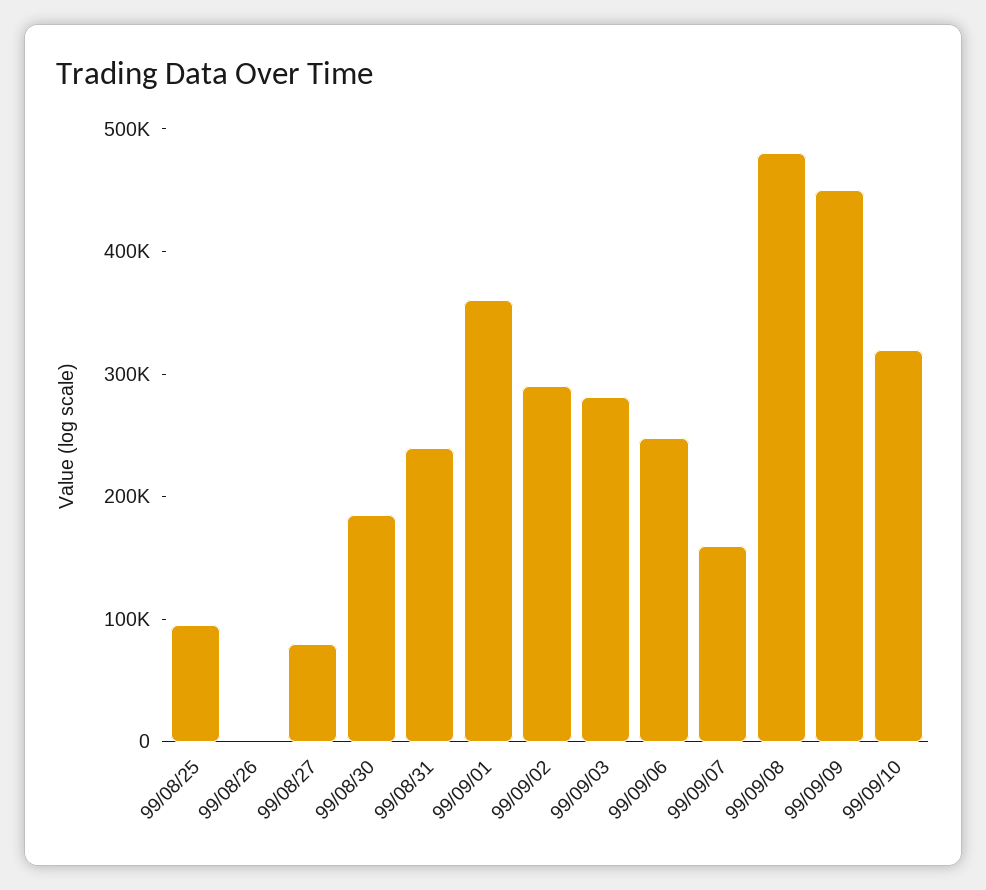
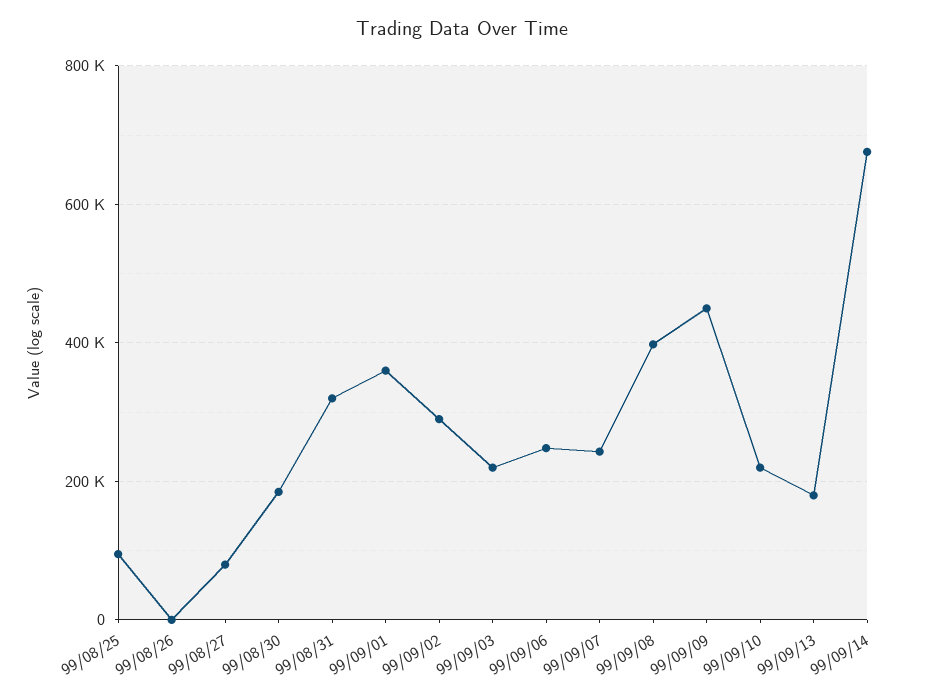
99/08/31: 240000 -> 320000
99/09/03: 280000 -> 220000
99/09/07: 160000 -> 240000
99/09/08: 480000 -> 400000
99/09/10: 320000 -> 220000
99/09/13: none -> 180000
99/09/14: none -> 680000

